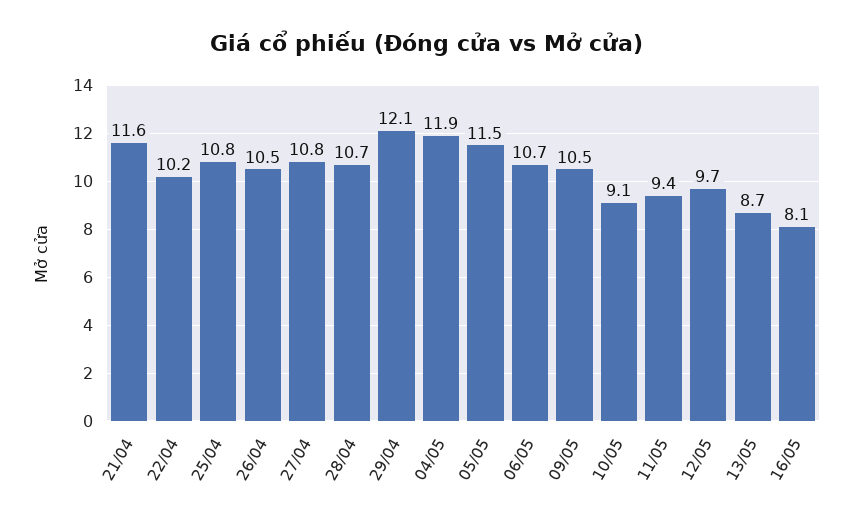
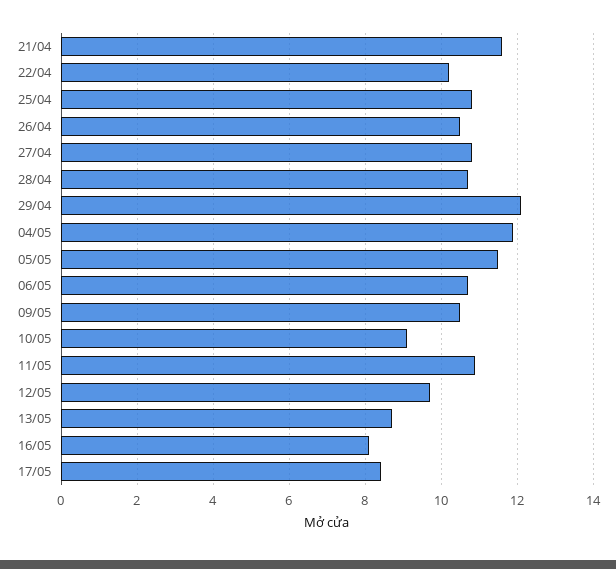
11/05: 9.4 -> 11
17/05: none -> 8.5

